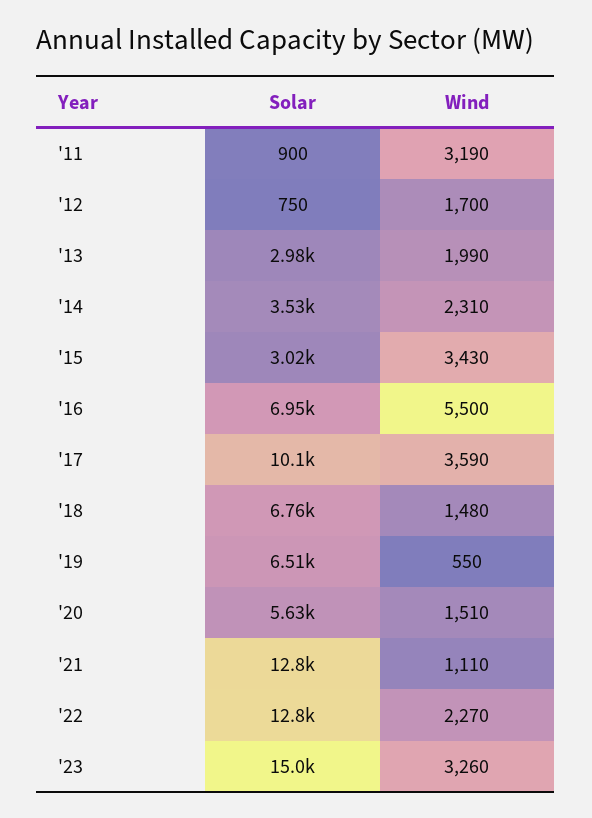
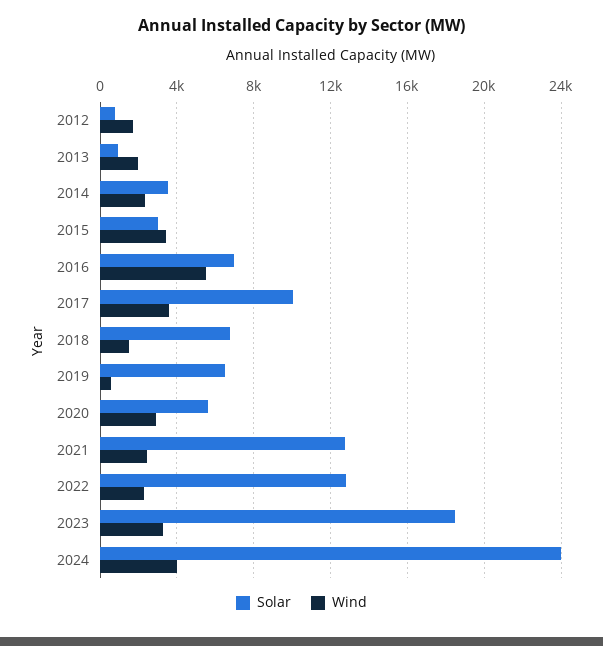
Solar, '11: 900 -> none
Wind, '11: 3190 -> none
Solar, '13: 2980 -> 1000
Wind, '20: 1510 -> 3000
Wind, '21: 1110 -> 2500
Solar, '23: 15000 -> 18500
Solar, 2024: none -> 24000
Wind, 2024: none -> 4000

